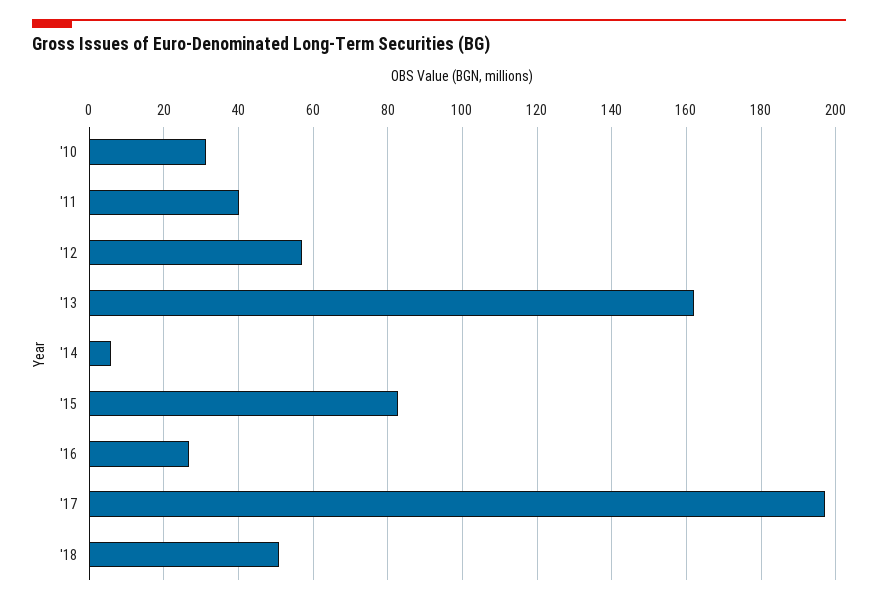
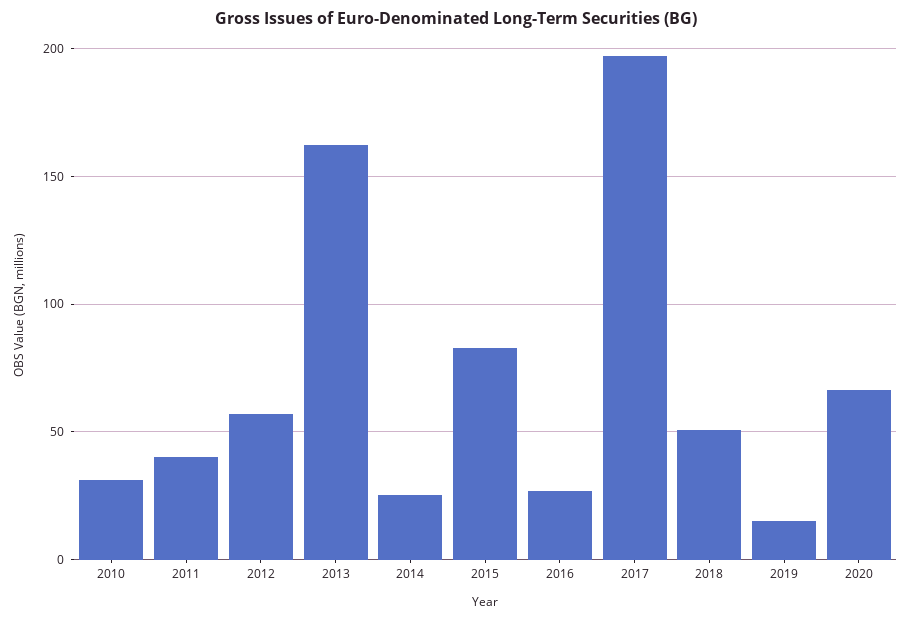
'14: 6 -> 25
2019: none -> 15
2020: none -> 65

